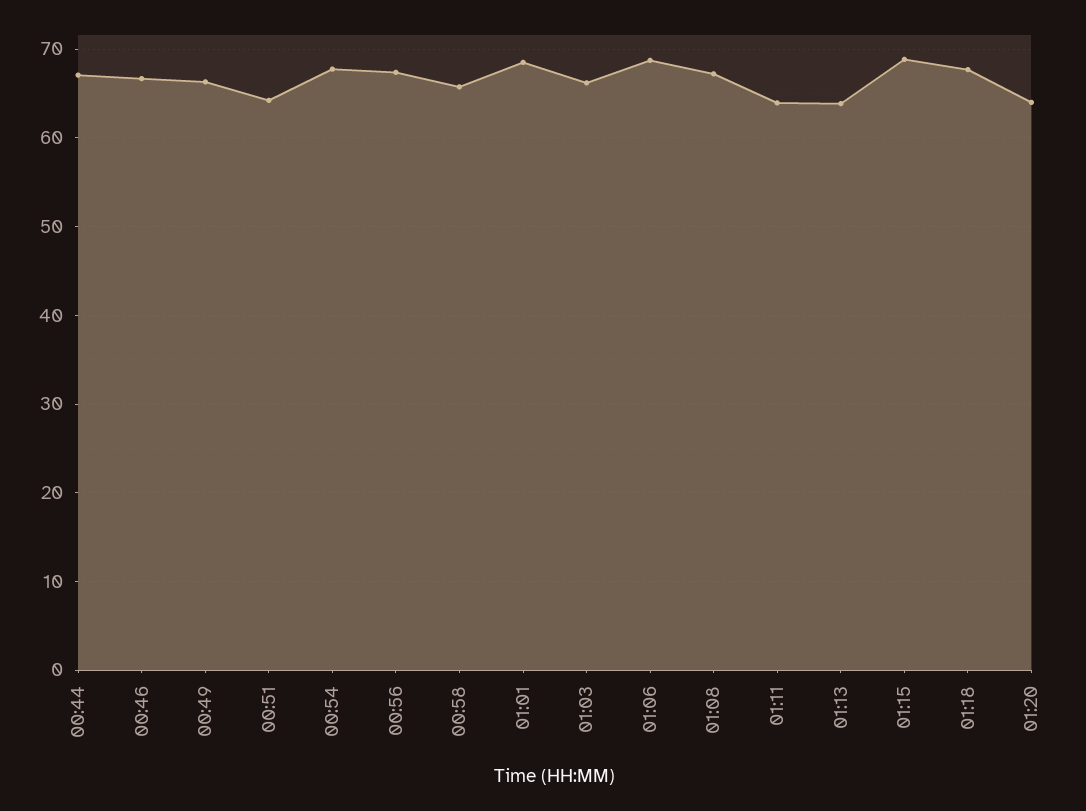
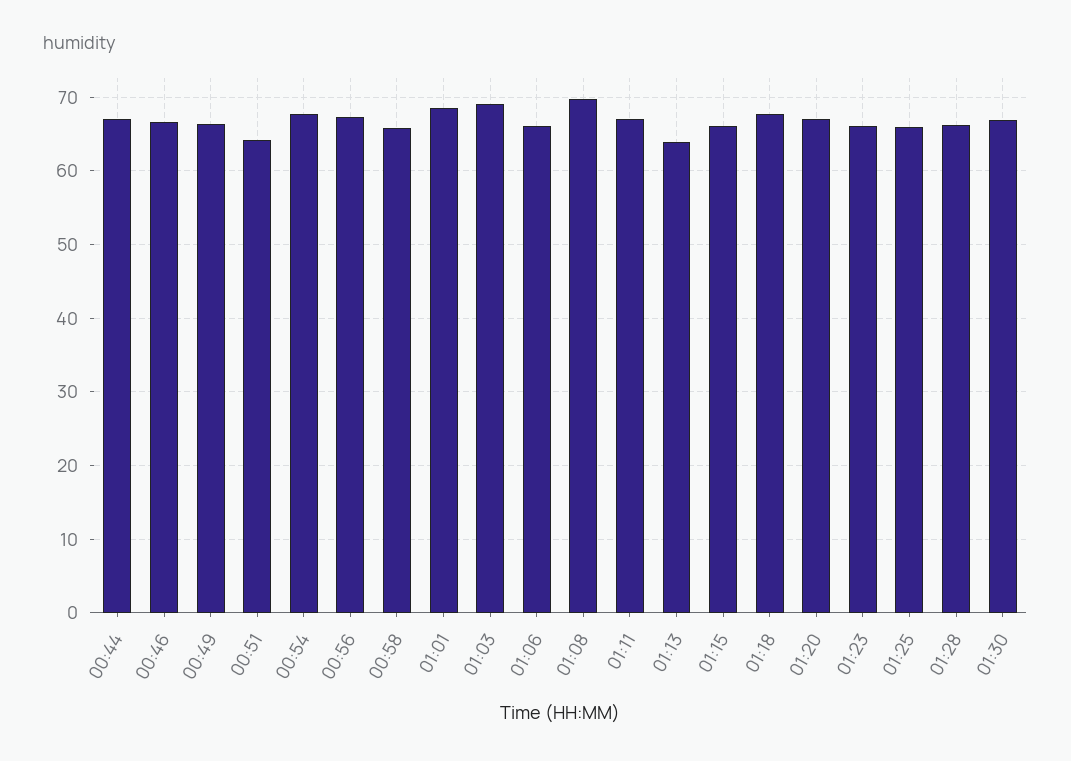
01:03: 66 -> 69
01:06: 69 -> 66
01:08: 67 -> 70
01:11: 64 -> 67
01:15: 69 -> 66
01:20: 64 -> 67
01:23: none -> 66
01:25: none -> 66
01:28: none -> 66
01:30: none -> 67

